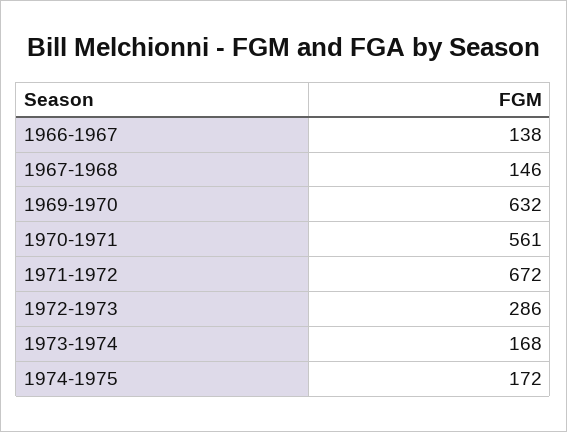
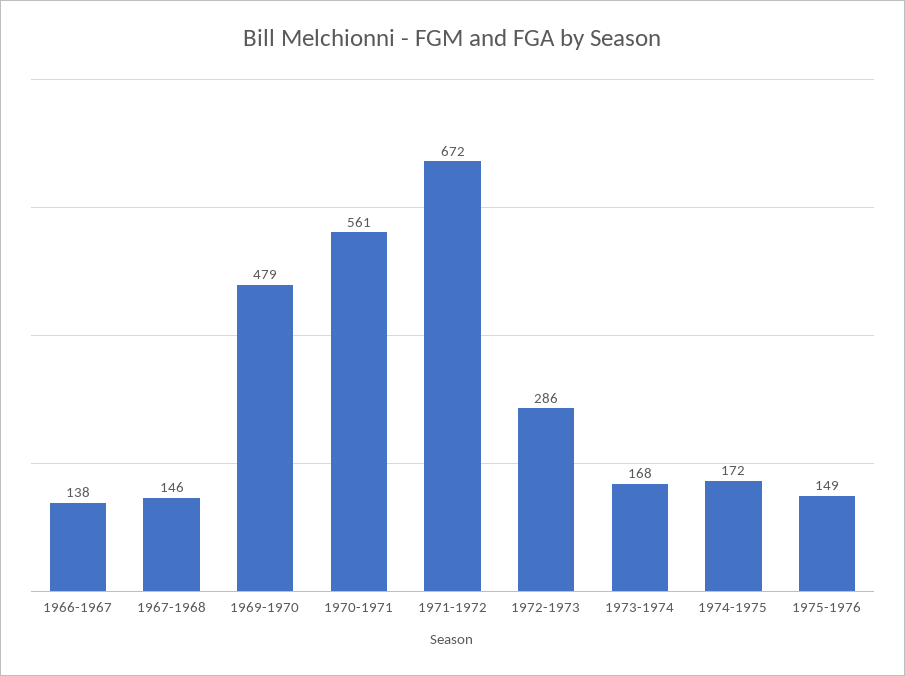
1969-1970: 632 -> 479
1975-1976: none -> 149

